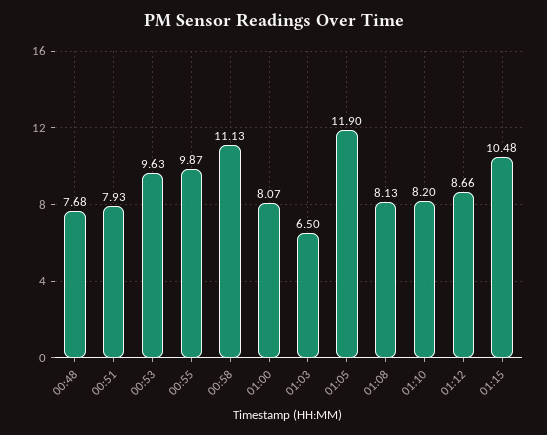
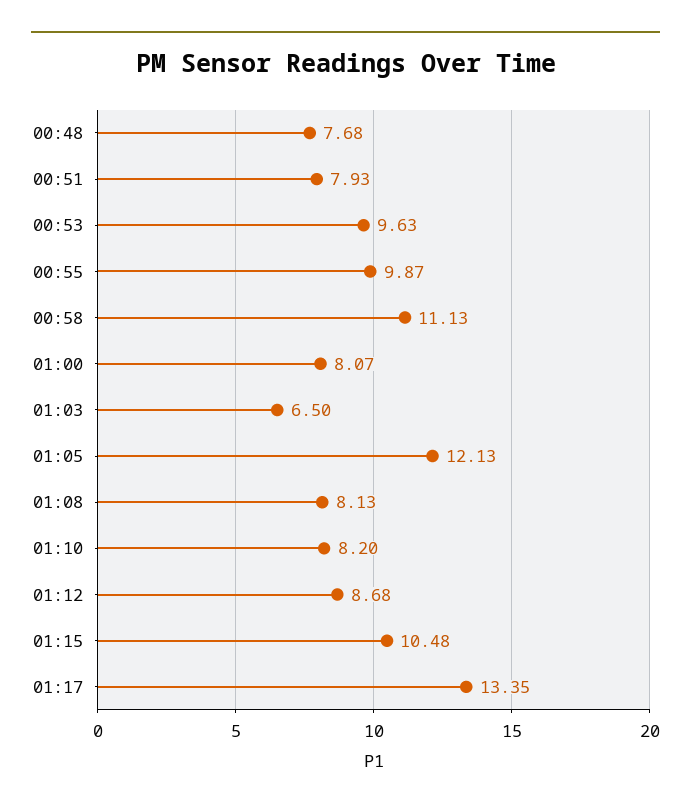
01:05: 11.9 -> 12.13
01:12: 8.66 -> 8.68
01:17: none -> 13.35

